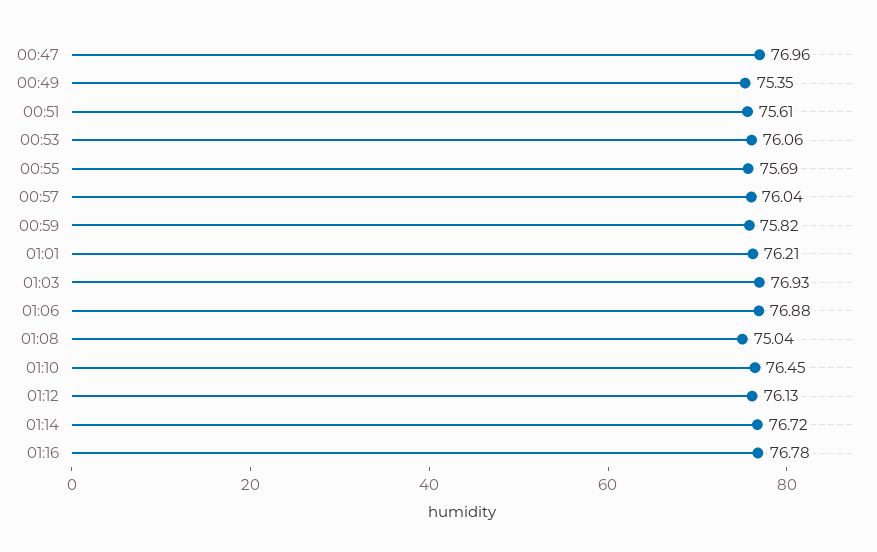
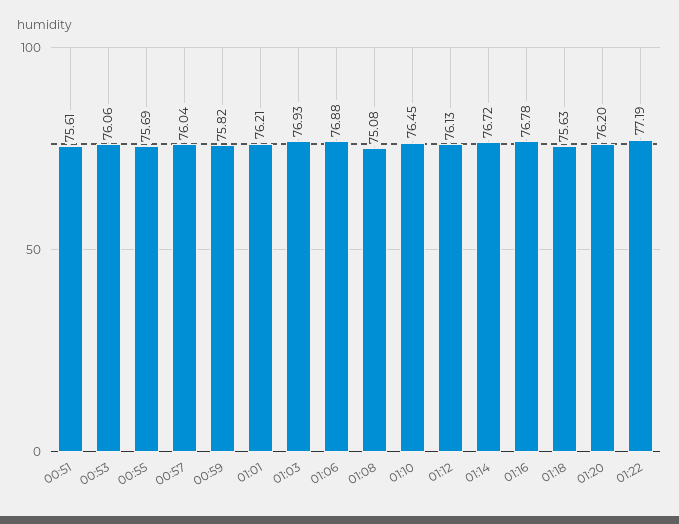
00:47: 76.96 -> none
00:49: 75.35 -> none
01:08: 75.04 -> 75.08
01:18: none -> 75.63
01:20: none -> 76.2
01:22: none -> 77.19

